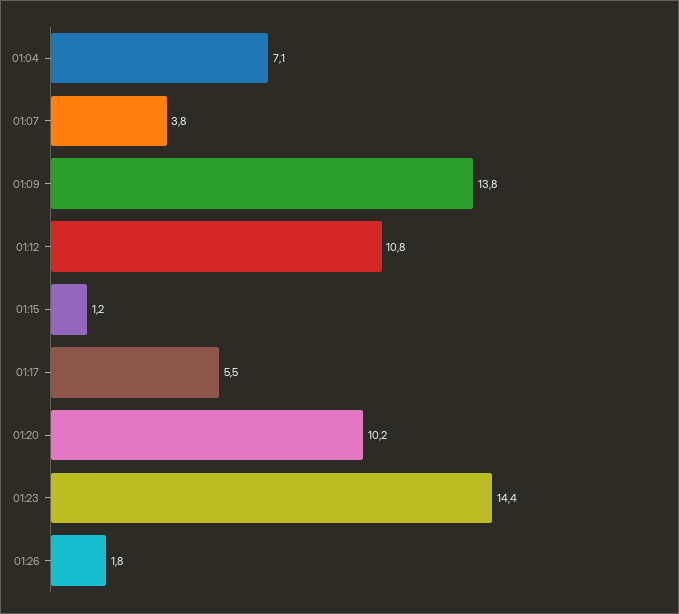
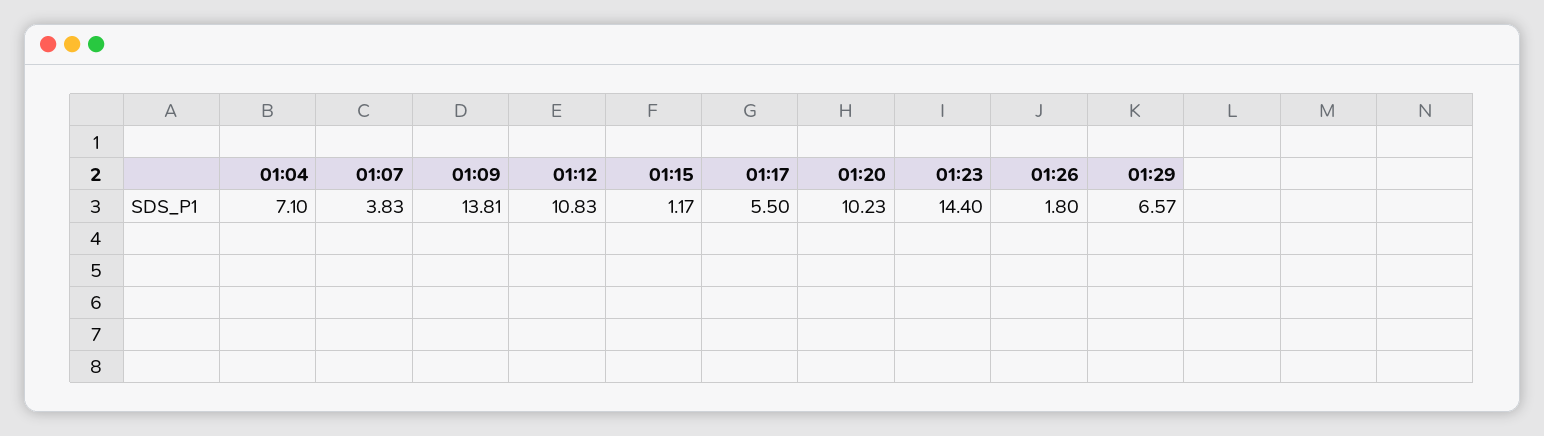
01:29: none -> 6.57

